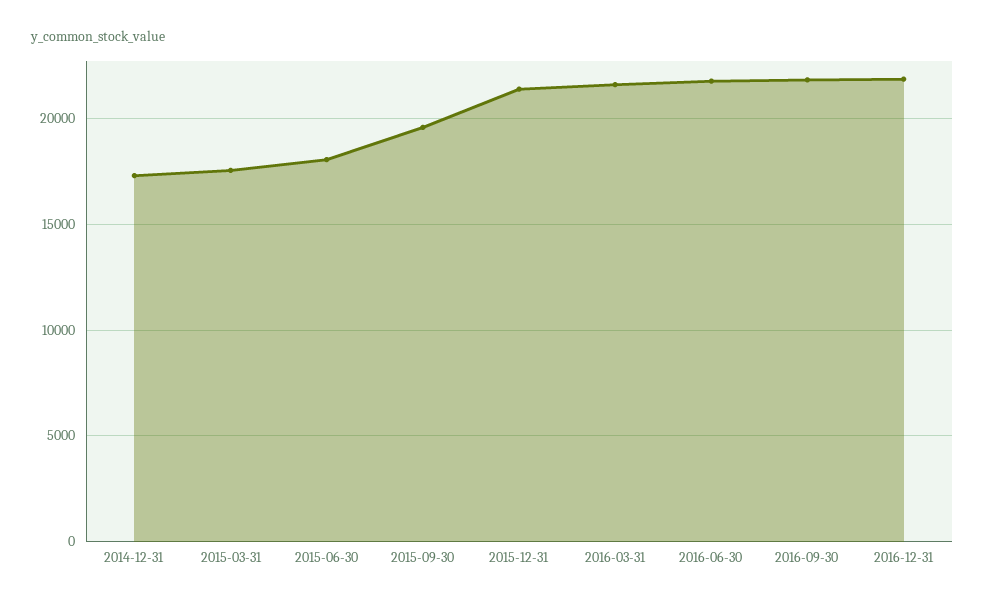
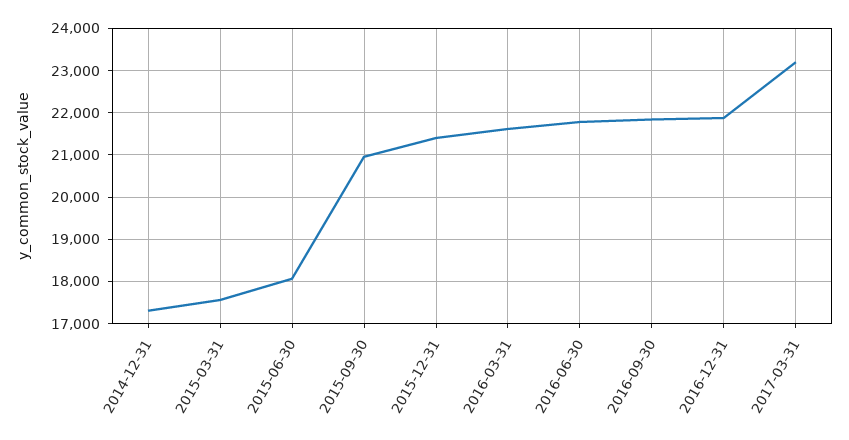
2015-09-30: 19500 -> 21000
2017-03-31: none -> 23200

